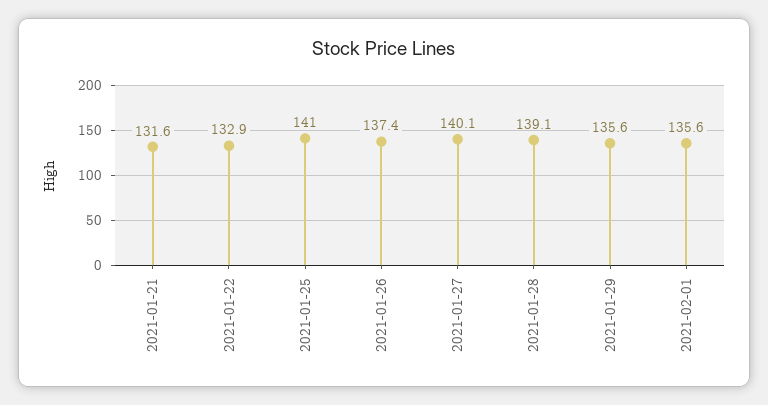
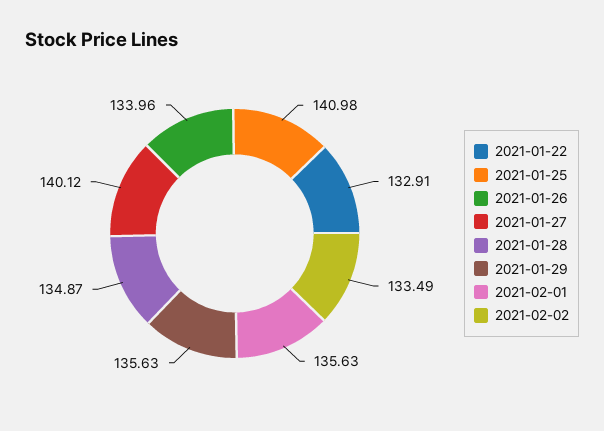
2021-01-21: 131.6 -> none
2021-01-26: 137.4 -> 133.96
2021-01-28: 139.1 -> 134.87
2021-02-02: none -> 133.49

